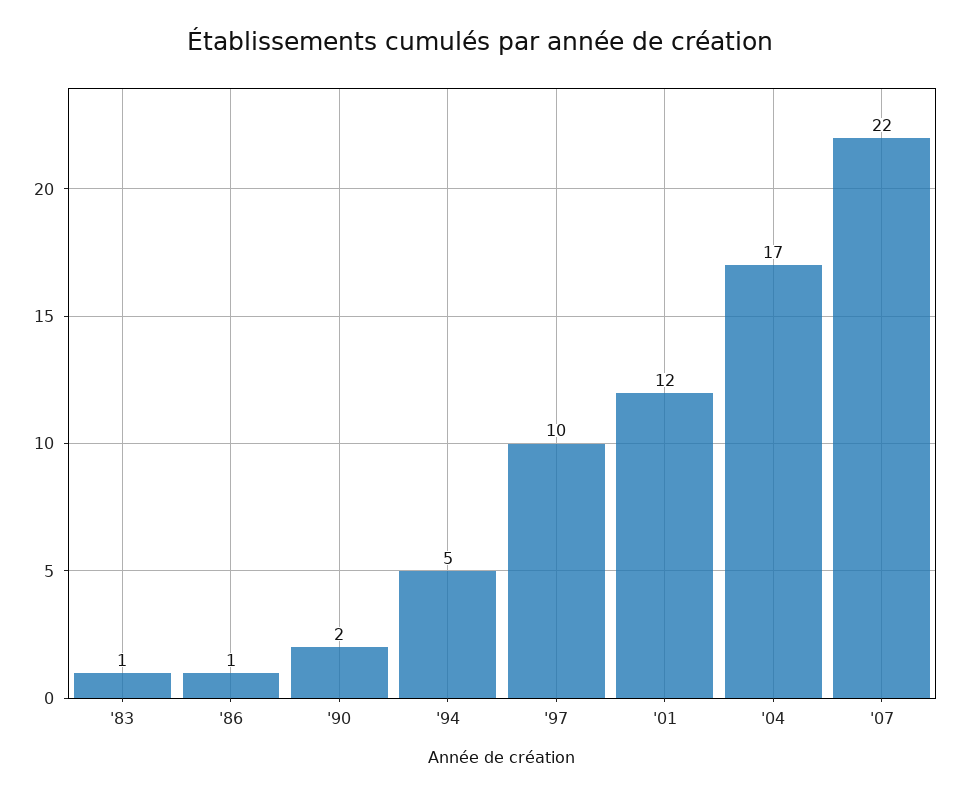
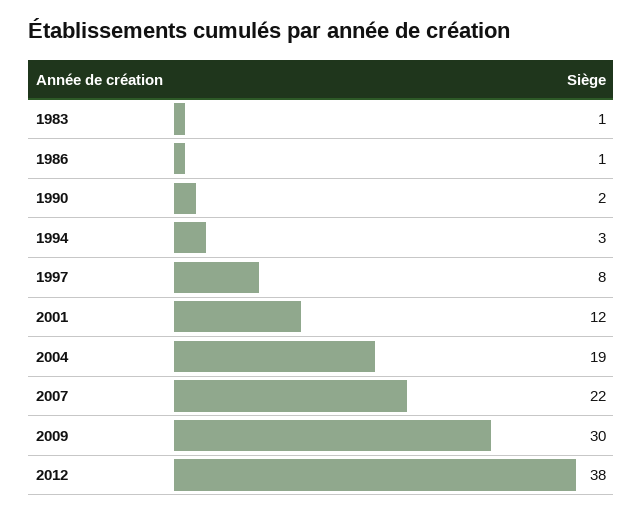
'94: 5 -> 3
'97: 10 -> 8
'04: 17 -> 19
2009: none -> 30
2012: none -> 38

